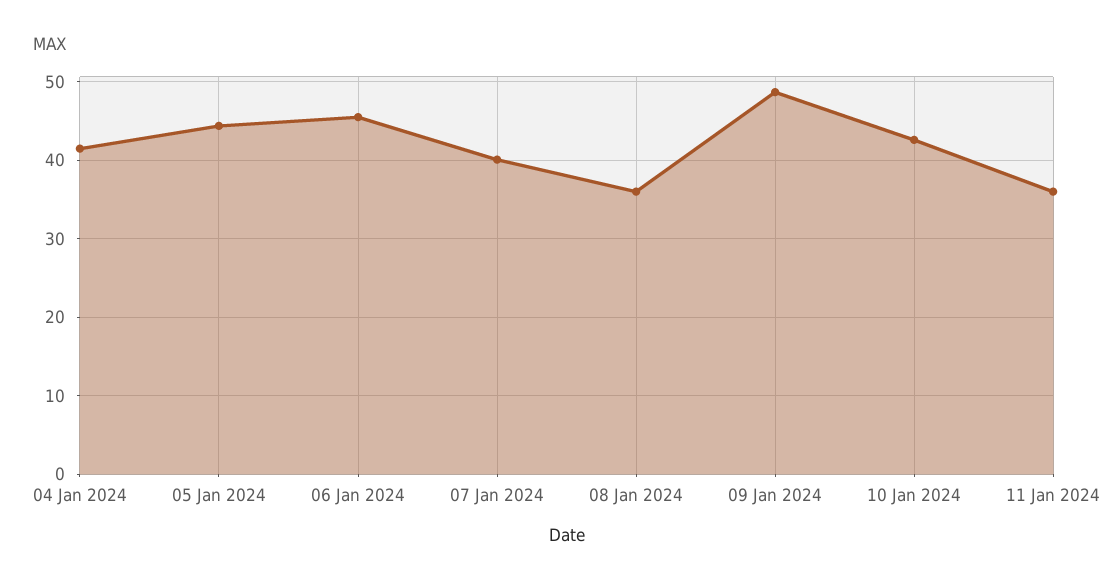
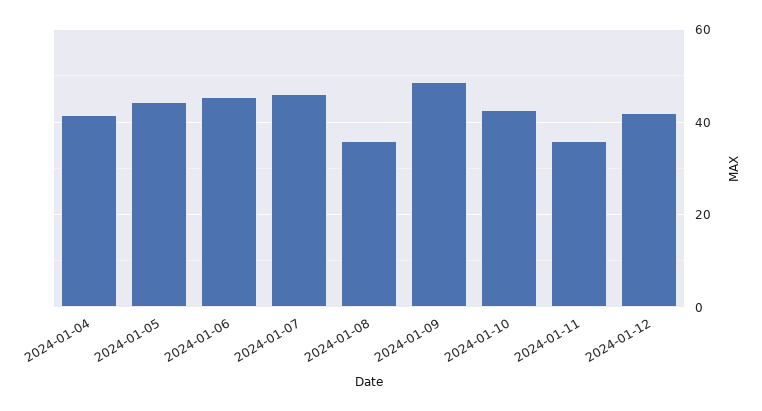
07 Jan 2024: 40 -> 46
2024-01-12: none -> 42

